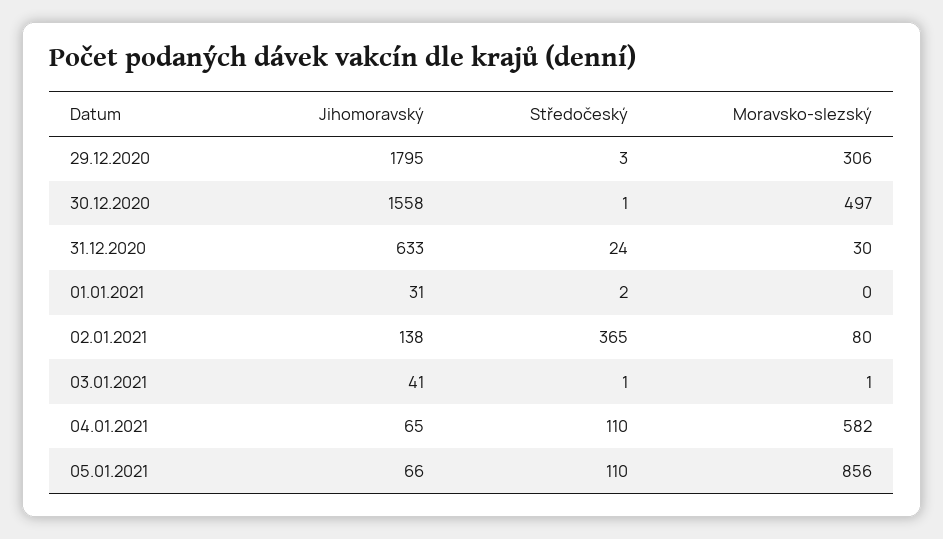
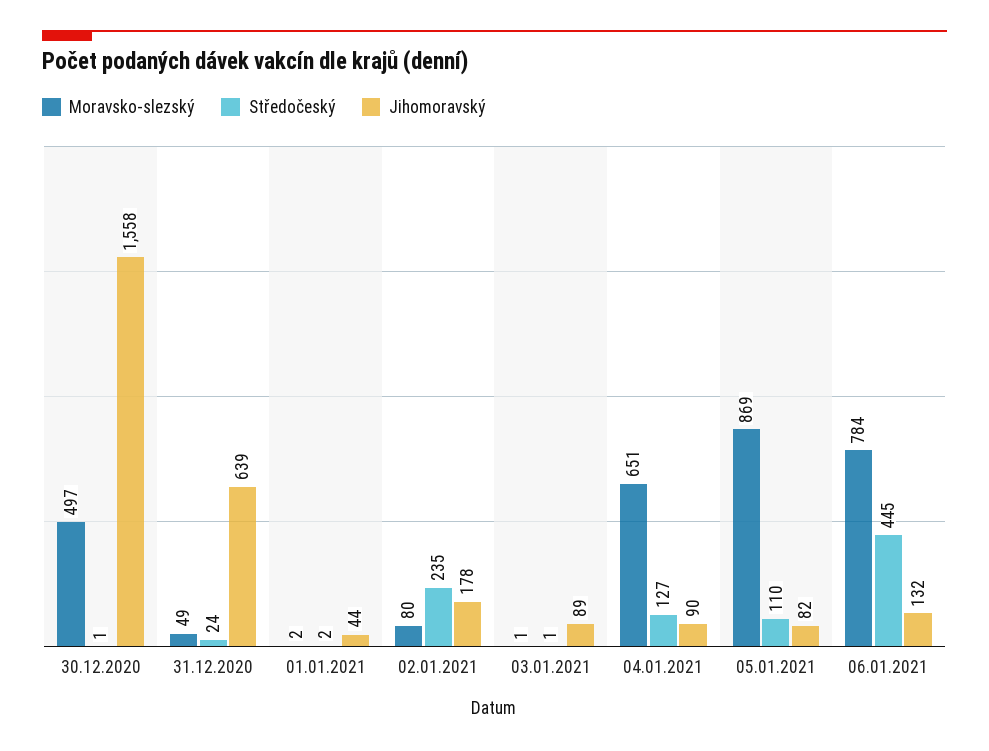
Jihomoravský, 29.12.2020: 1795 -> none
Středočeský, 29.12.2020: 3 -> none
Moravsko-slezský, 29.12.2020: 306 -> none
Jihomoravský, 31.12.2020: 633 -> 639
Moravsko-slezský, 31.12.2020: 30 -> 49
Jihomoravský, 01.01.2021: 31 -> 44
Moravsko-slezský, 01.01.2021: 0 -> 2
Jihomoravský, 02.01.2021: 138 -> 178
Středočeský, 02.01.2021: 365 -> 235
Jihomoravský, 03.01.2021: 41 -> 89
Jihomoravský, 04.01.2021: 65 -> 90
Středočeský, 04.01.2021: 110 -> 127
Moravsko-slezský, 04.01.2021: 582 -> 651
Jihomoravský, 05.01.2021: 66 -> 82
Moravsko-slezský, 05.01.2021: 856 -> 869
Moravsko-slezský, 06.01.2021: none -> 784
Středočeský, 06.01.2021: none -> 445
Jihomoravský, 06.01.2021: none -> 132

